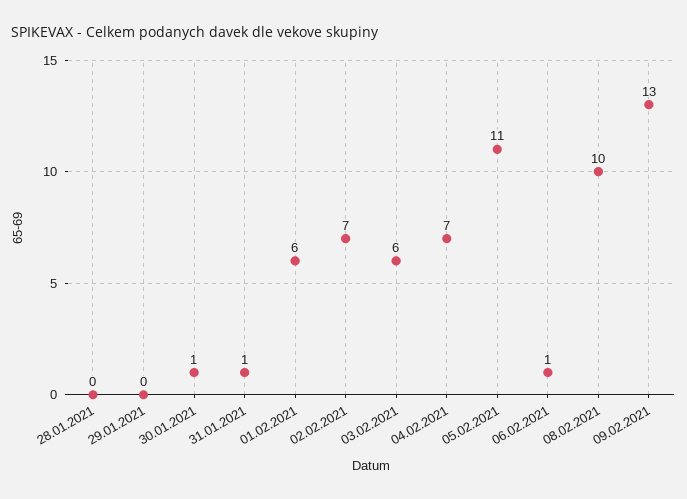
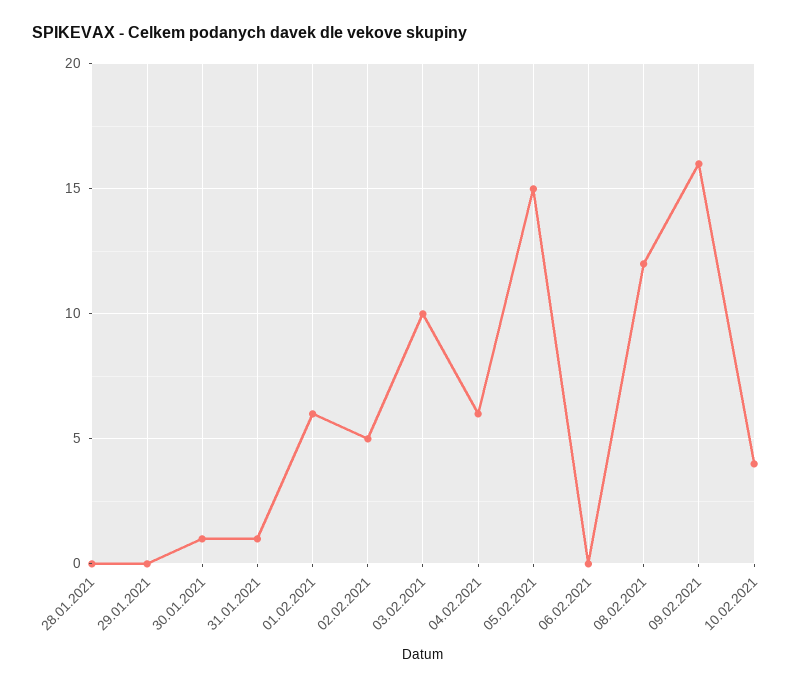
02.02.2021: 7 -> 5
03.02.2021: 6 -> 10
04.02.2021: 7 -> 6
05.02.2021: 11 -> 15
06.02.2021: 1 -> 0
08.02.2021: 10 -> 12
09.02.2021: 13 -> 16
10.02.2021: none -> 4

